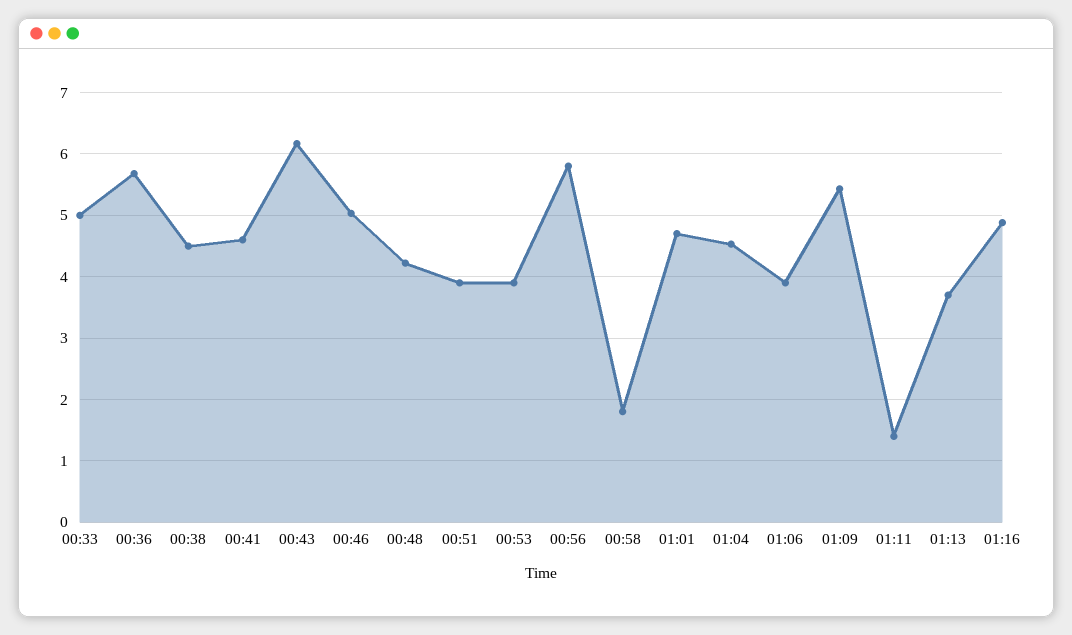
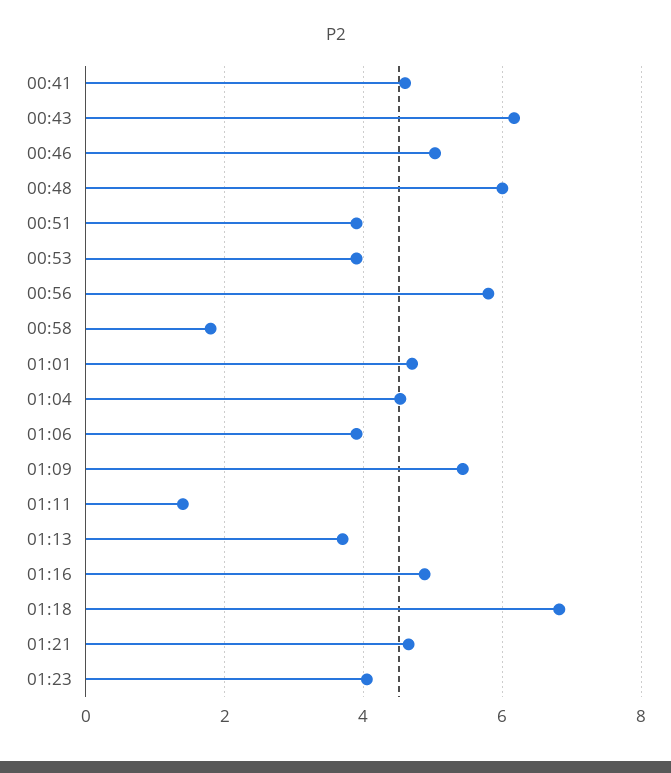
00:33: 5 -> none
00:36: 5.7 -> none
00:38: 4.5 -> none
00:48: 4.2 -> 6
01:18: none -> 6.8
01:21: none -> 4.6
01:23: none -> 4

